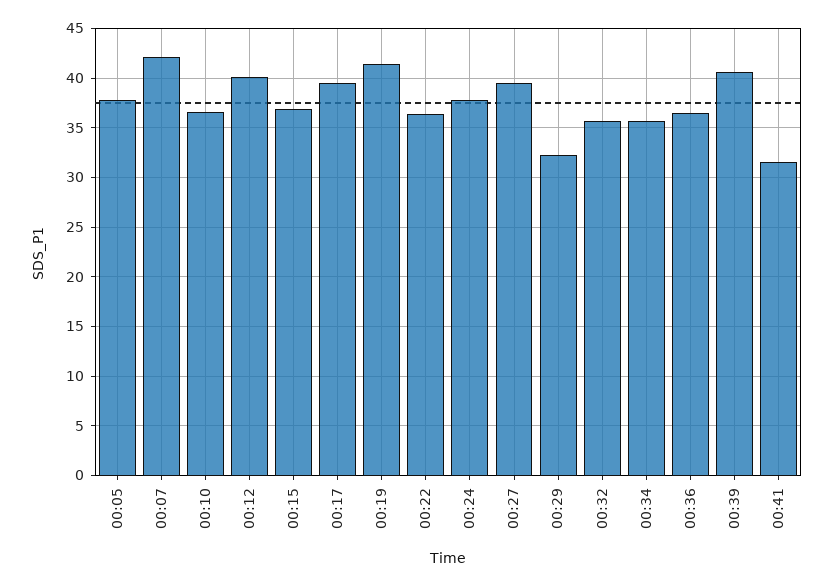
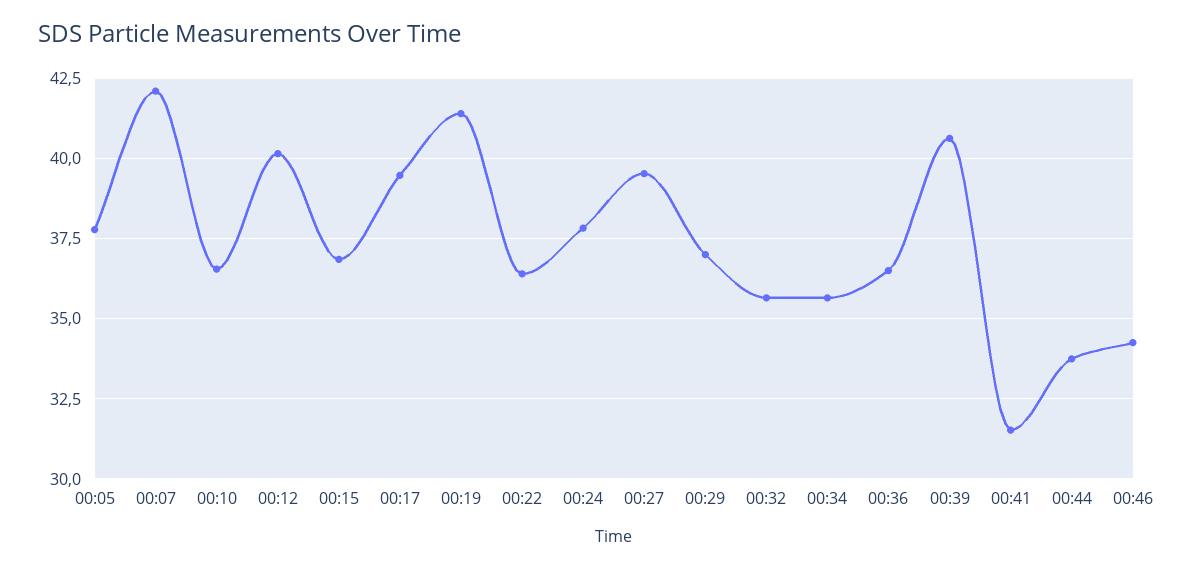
00:29: 32 -> 37
00:44: none -> 33.75
00:46: none -> 34.25

